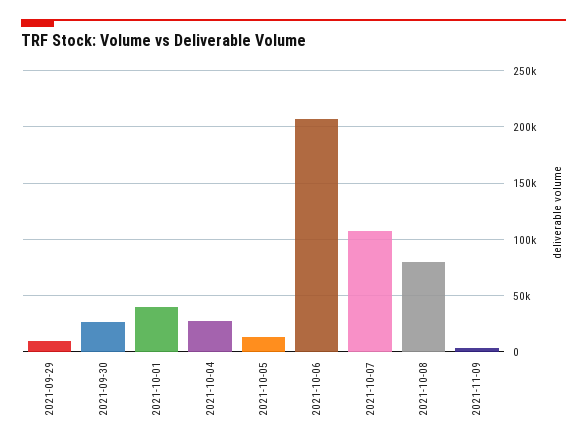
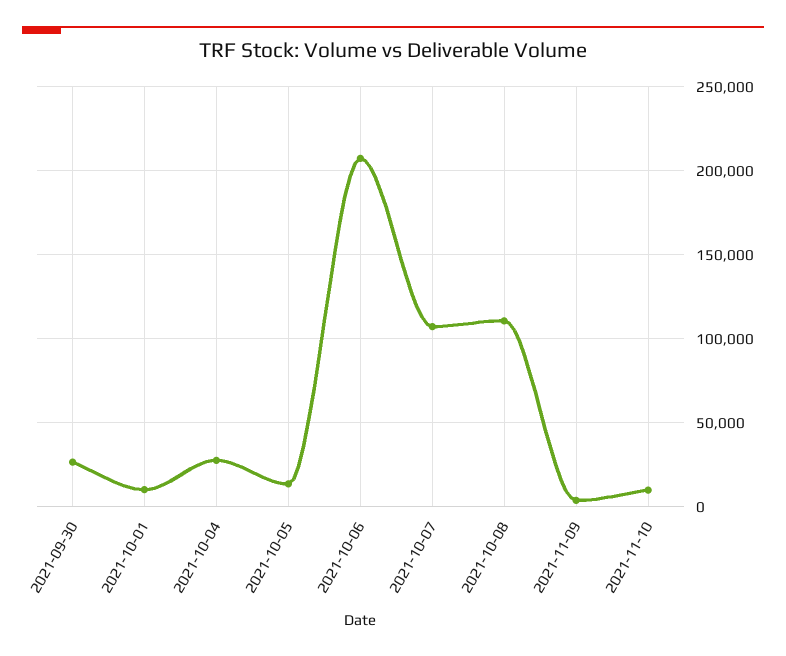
2021-09-29: 10000 -> none
2021-10-01: 40000 -> 10000
2021-10-08: 80000 -> 110000
2021-11-10: none -> 10000

